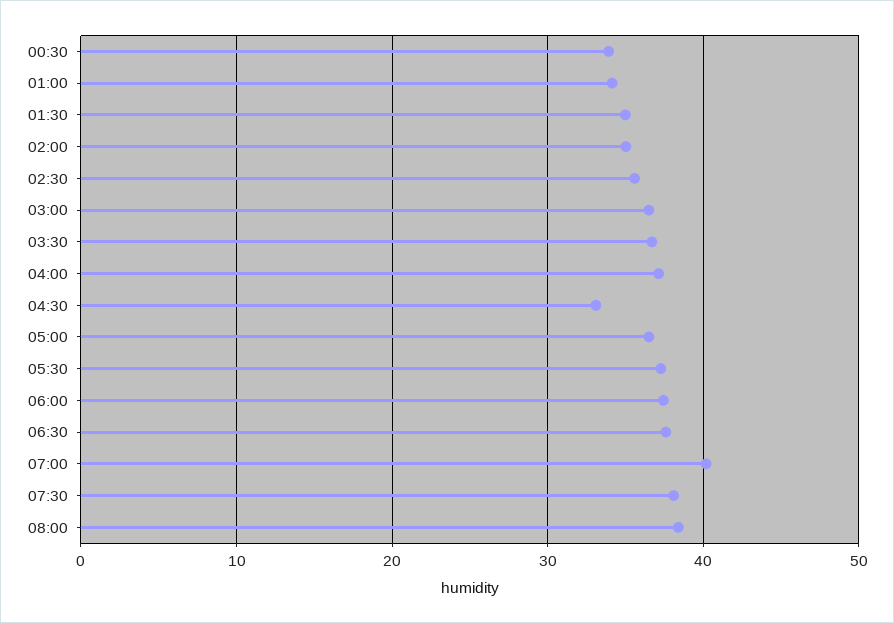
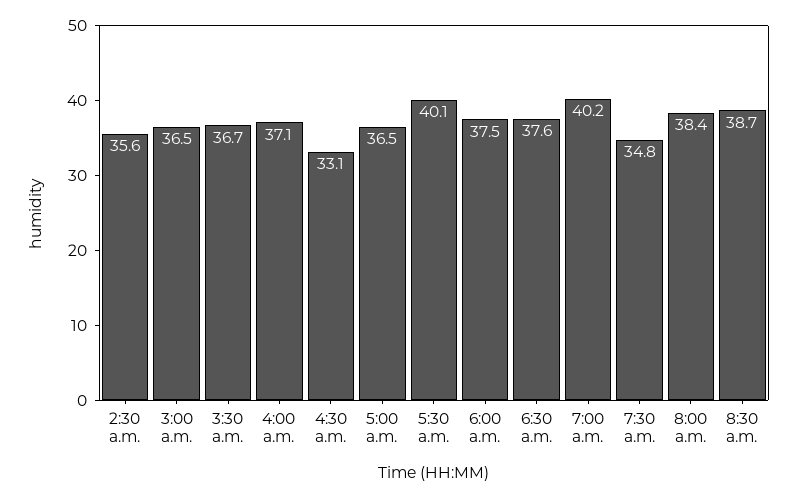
00:30: 34 -> none
01:00: 34 -> none
01:30: 35 -> none
02:00: 35 -> none
05:30: 37 -> 40.1
07:30: 38 -> 34.8
8:30 a.m.: none -> 38.7

